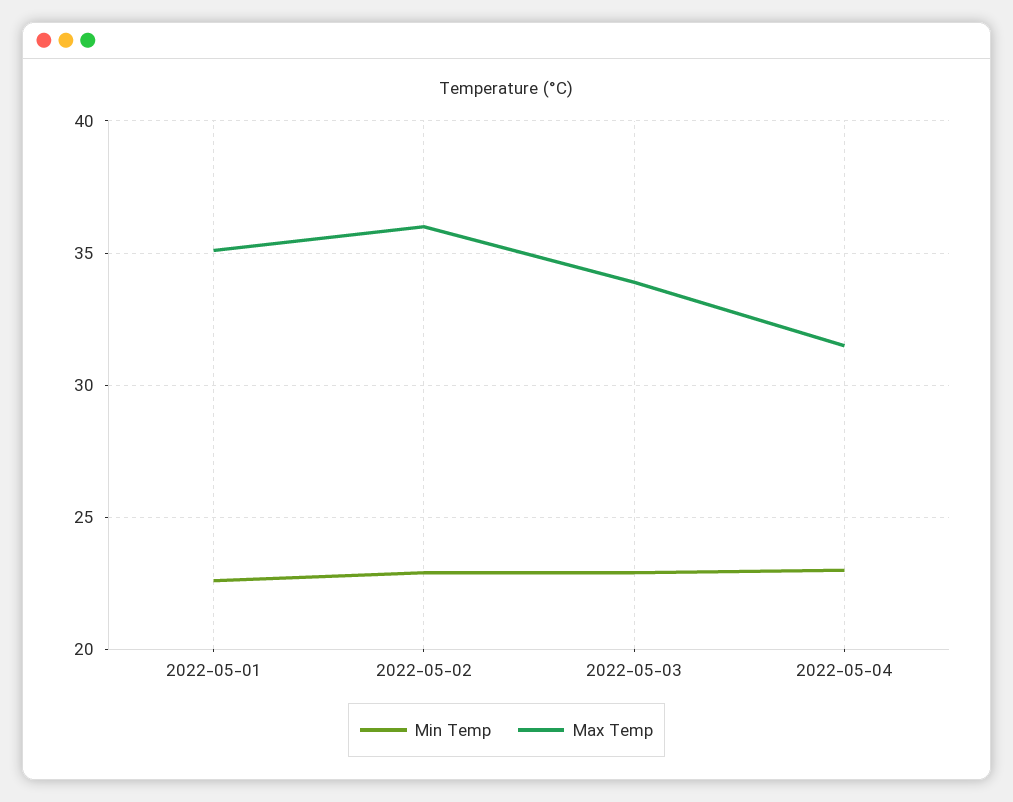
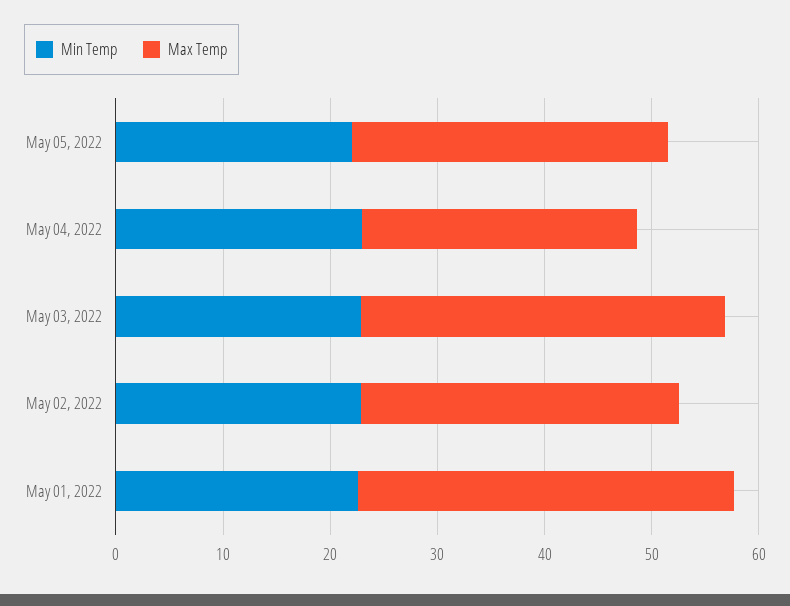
Max Temp, 2022-05-02: 36 -> 30
Max Temp, 2022-05-04: 31.5 -> 26
Min Temp, May 05, 2022: none -> 22
Max Temp, May 05, 2022: none -> 30

